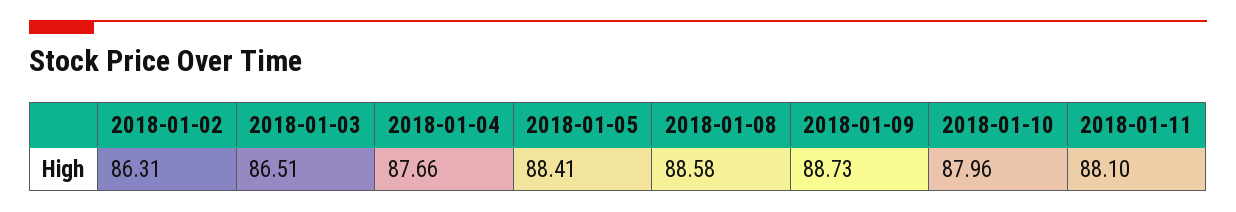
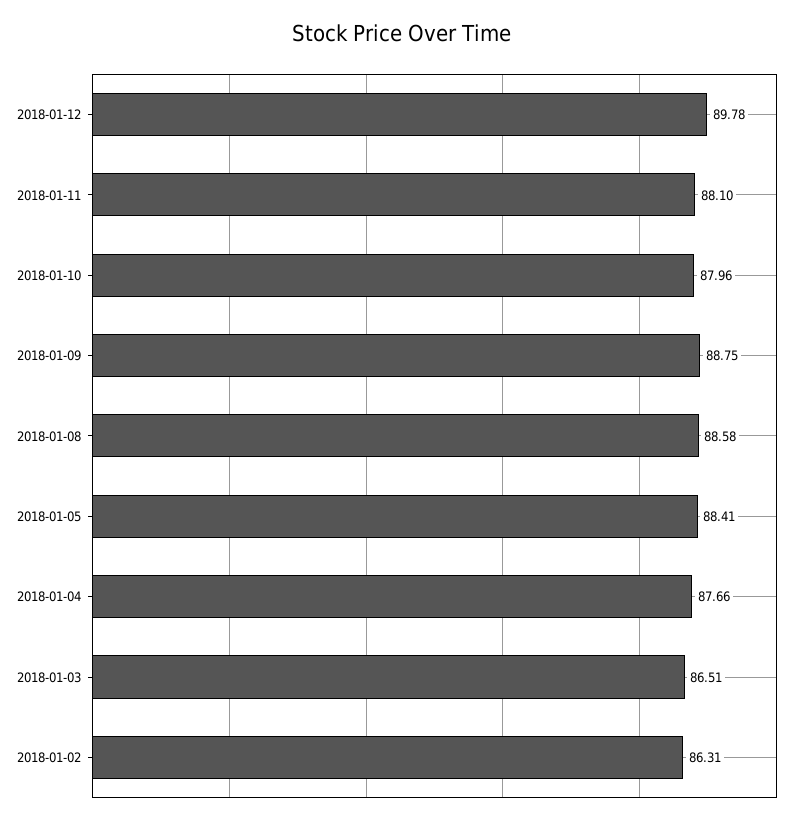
2018-01-09: 88.73 -> 88.75
2018-01-12: none -> 89.78

